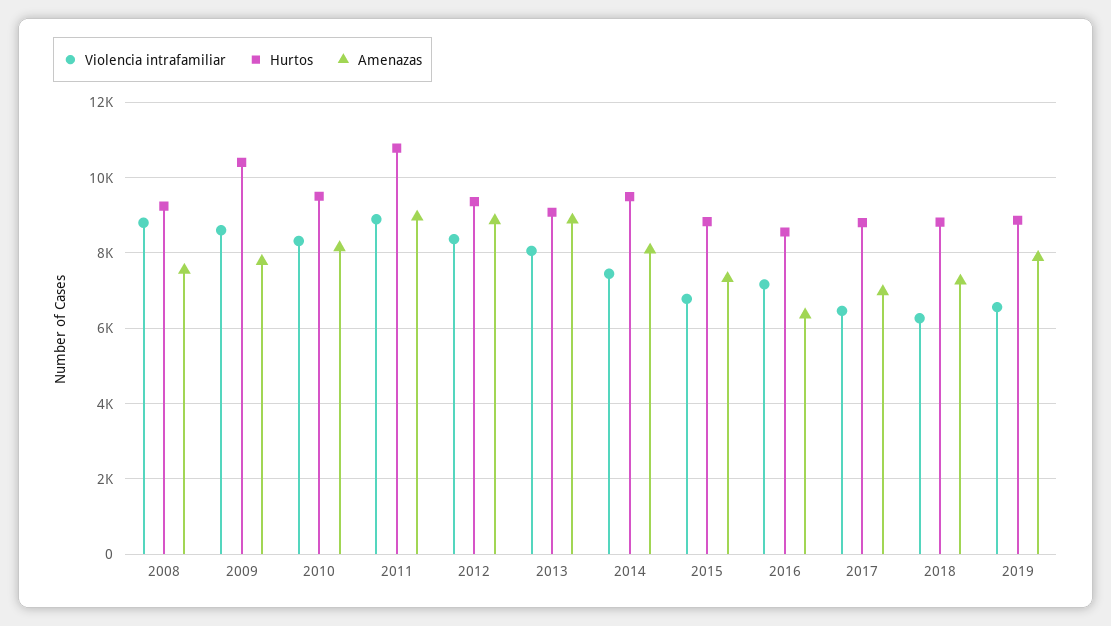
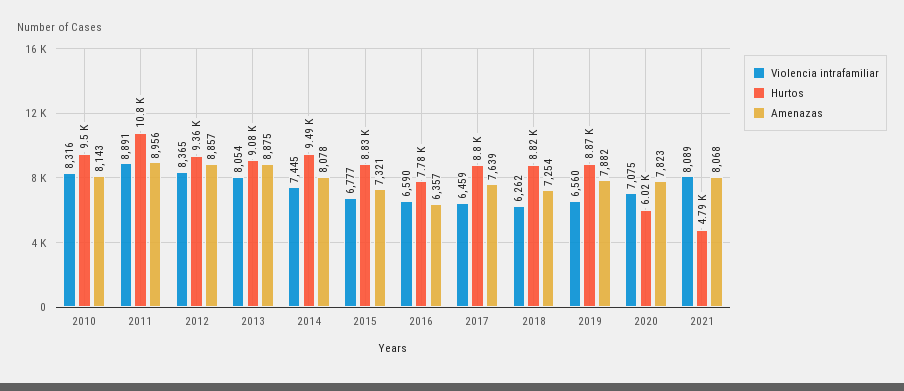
Violencia intrafamiliar, 2008: 8800 -> none
Hurtos, 2008: 9200 -> none
Amenazas, 2008: 7600 -> none
Violencia intrafamiliar, 2009: 8600 -> none
Hurtos, 2009: 10400 -> none
Amenazas, 2009: 7800 -> none
Violencia intrafamiliar, 2016: 7200 -> 6590
Hurtos, 2016: 8600 -> 7780
Amenazas, 2017: 7000 -> 7639
Violencia intrafamiliar, 2020: none -> 7075
Hurtos, 2020: none -> 6020
Amenazas, 2020: none -> 7823
Violencia intrafamiliar, 2021: none -> 8089
Hurtos, 2021: none -> 4790
Amenazas, 2021: none -> 8068

